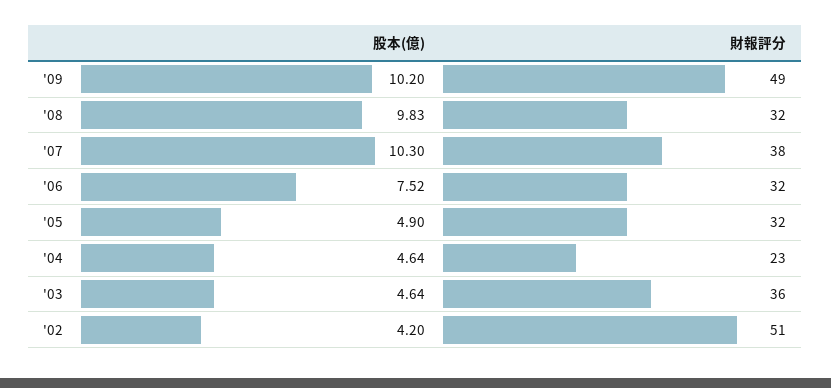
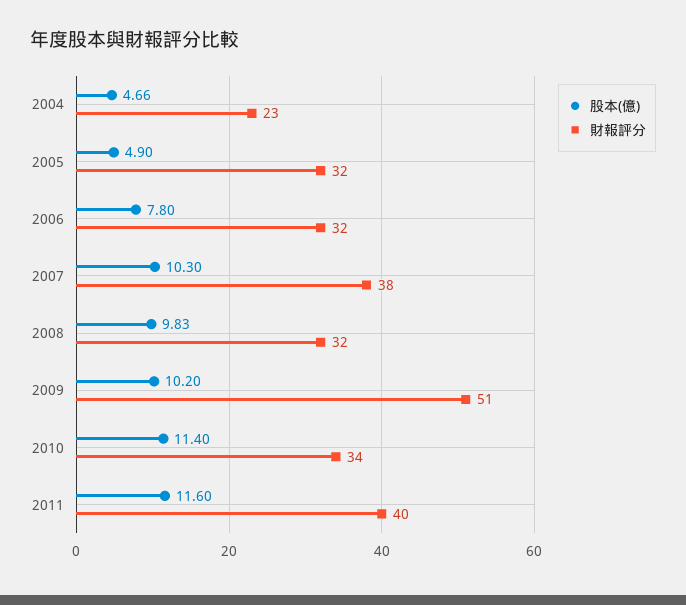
財報評分, '09: 49 -> 51
股本(億), '06: 7.52 -> 7.8
股本(億), '04: 4.64 -> 4.66
股本(億), '03: 4.64 -> none
財報評分, '03: 36 -> none
股本(億), '02: 4.2 -> none
財報評分, '02: 51 -> none
股本(億), 2010: none -> 11.4
財報評分, 2010: none -> 34
股本(億), 2011: none -> 11.6
財報評分, 2011: none -> 40

